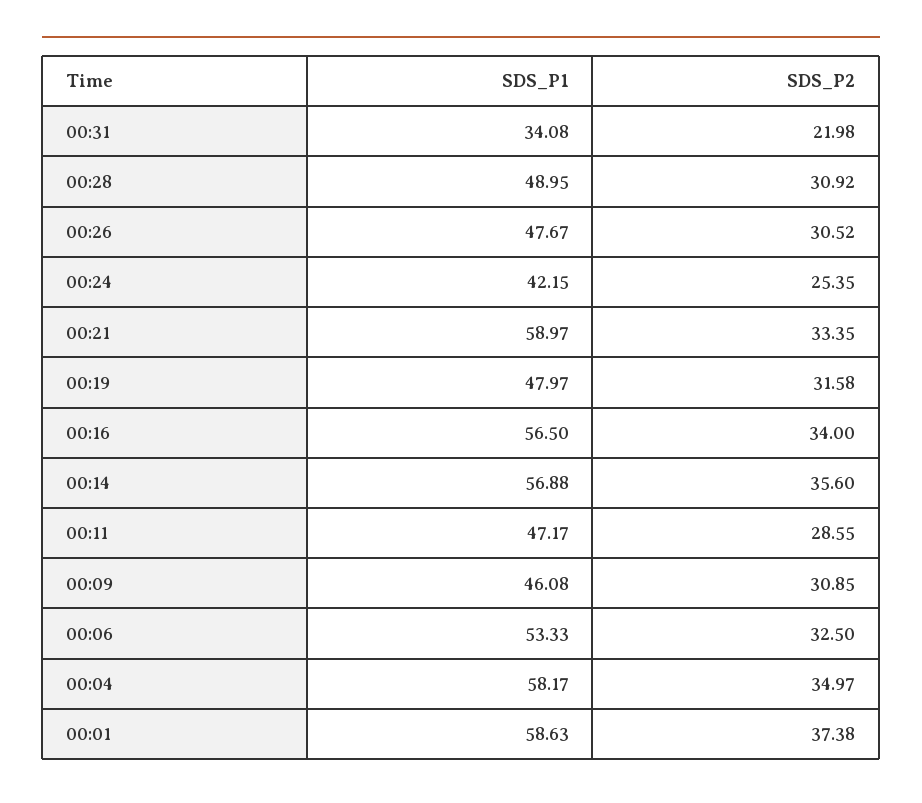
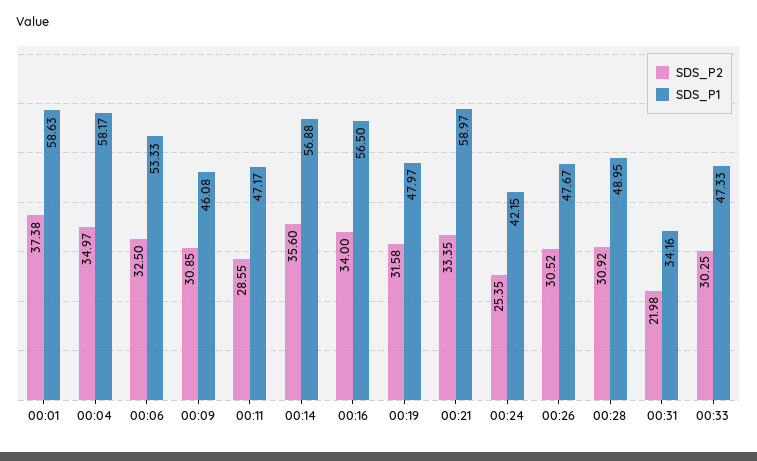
SDS_P1, 00:31: 34.08 -> 34.16
SDS_P2, 00:33: none -> 30.25
SDS_P1, 00:33: none -> 47.33

